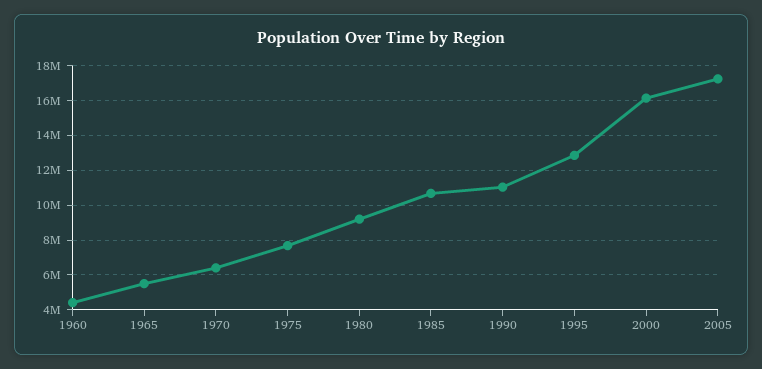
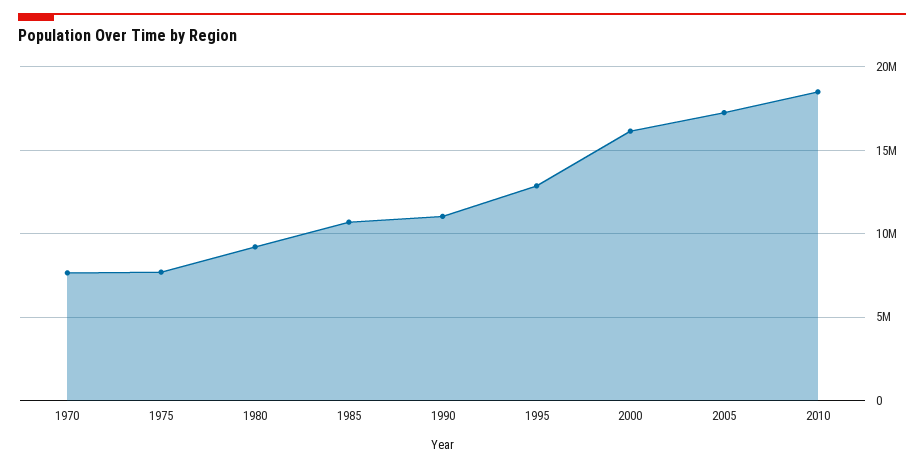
1960: 4500000 -> none
1965: 5500000 -> none
1970: 6500000 -> 7500000
2010: none -> 18500000

